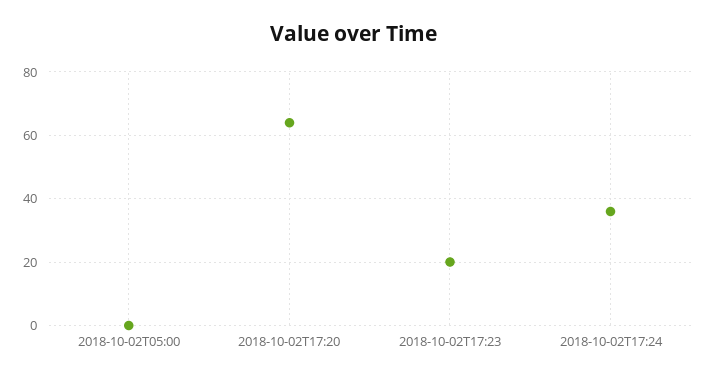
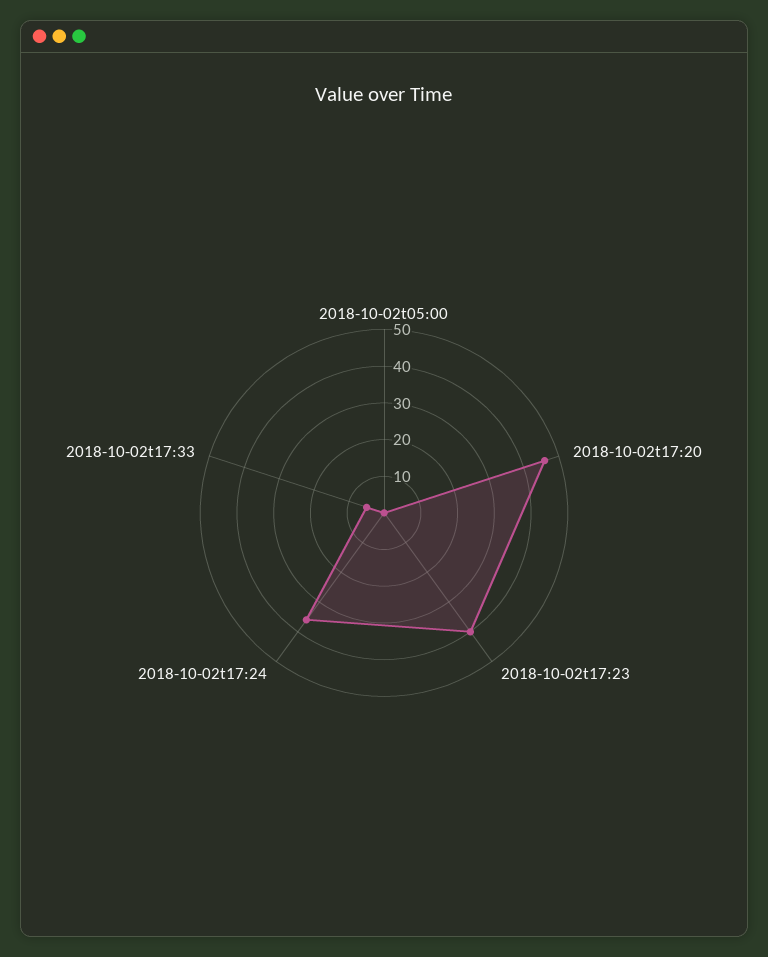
2018-10-02T17:20: 65 -> 45
2018-10-02T17:23: 20 -> 40
2018-10-02t17:33: none -> 5

